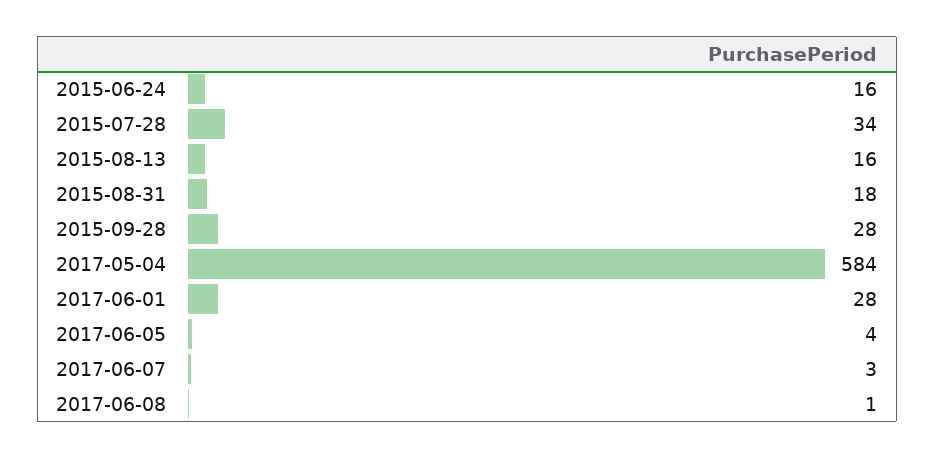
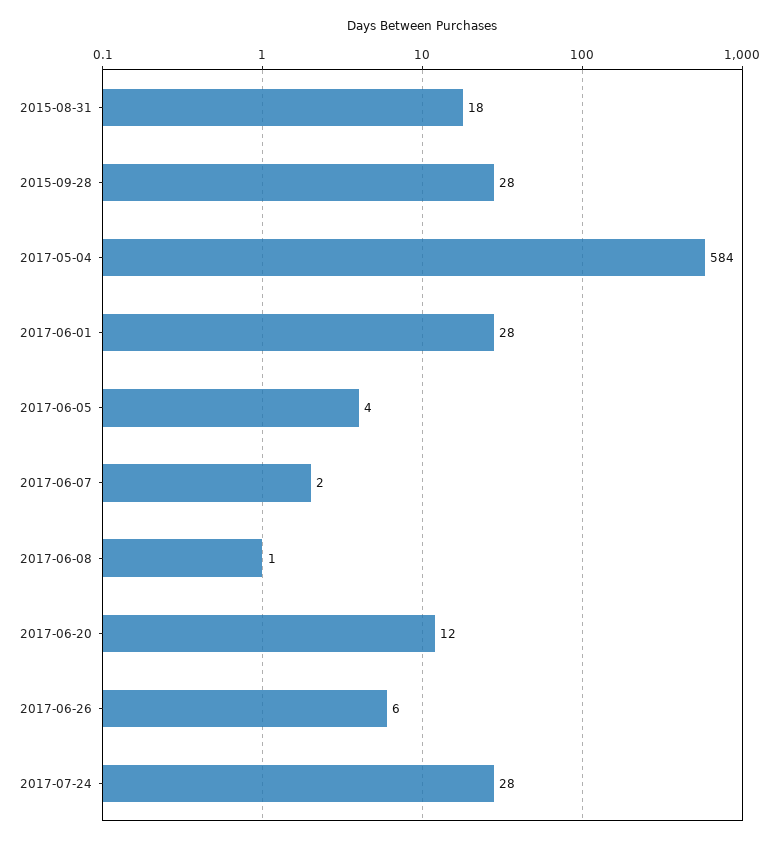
2015-06-24: 16 -> none
2015-07-28: 34 -> none
2015-08-13: 16 -> none
2017-06-07: 3 -> 2
2017-06-20: none -> 12
2017-06-26: none -> 6
2017-07-24: none -> 28

